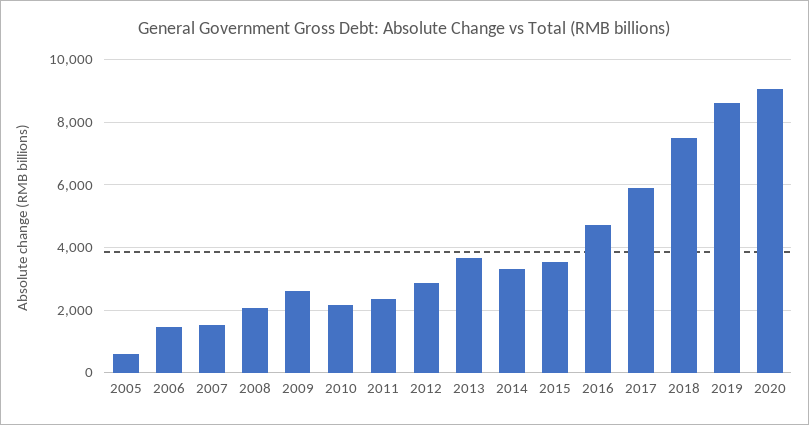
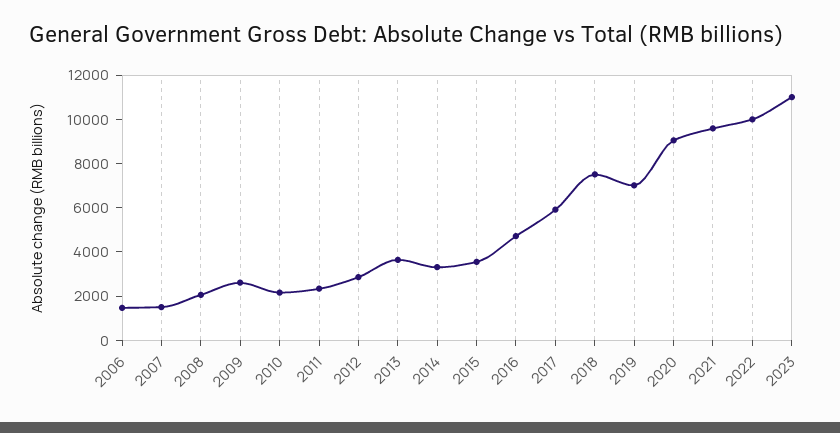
2005: 600 -> none
2019: 8600 -> 7000
2021: none -> 9500
2022: none -> 10000
2023: none -> 11000

